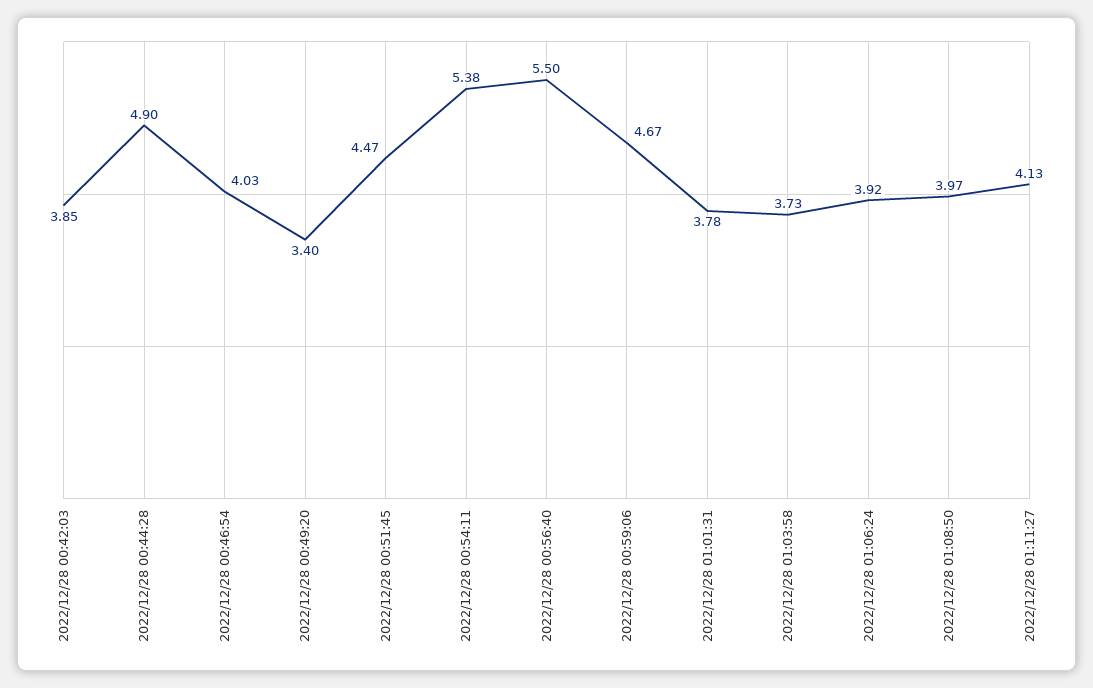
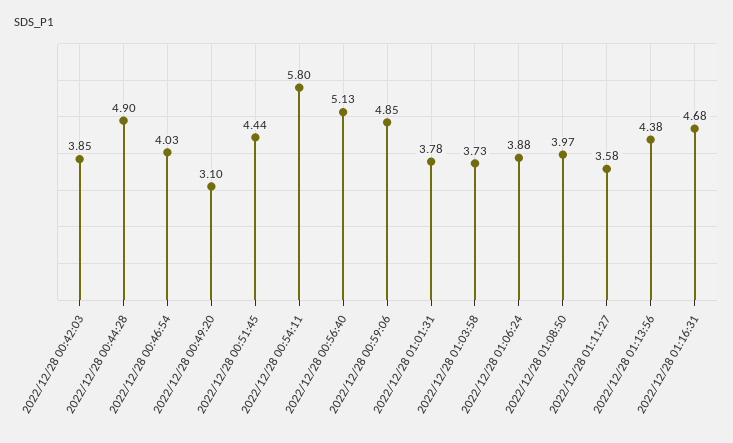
2022/12/28 00:49:20: 3.4 -> 3.1
2022/12/28 00:51:45: 4.47 -> 4.44
2022/12/28 00:54:11: 5.38 -> 5.8
2022/12/28 00:56:40: 5.5 -> 5.13
2022/12/28 00:59:06: 4.67 -> 4.85
2022/12/28 01:06:24: 3.92 -> 3.88
2022/12/28 01:11:27: 4.13 -> 3.58
2022/12/28 01:13:56: none -> 4.38
2022/12/28 01:16:31: none -> 4.68

